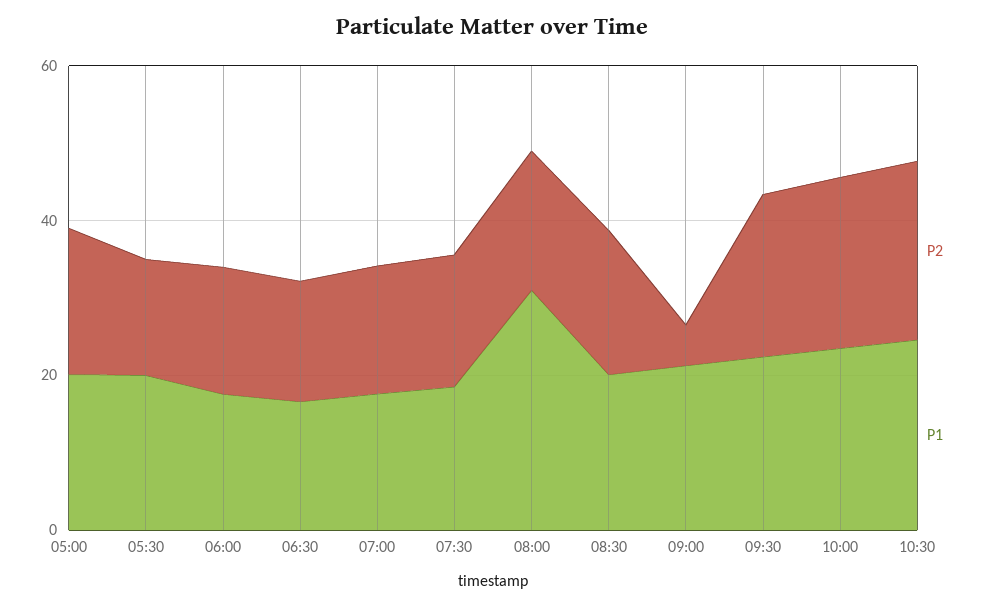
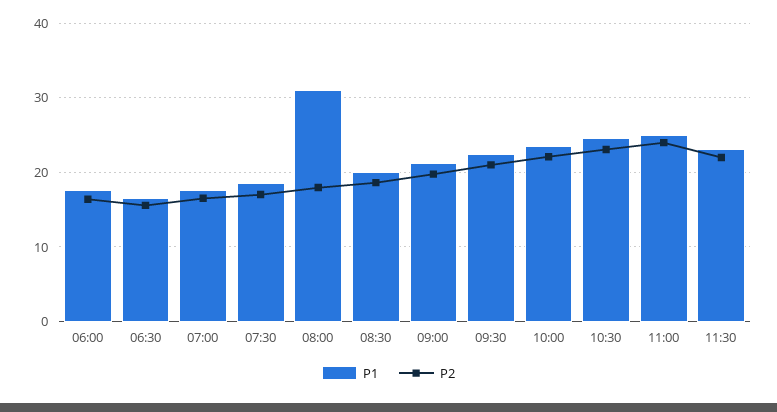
P2, 05:00: 20 -> none
P1, 05:00: 20 -> none
P2, 05:30: 15 -> none
P1, 05:30: 20 -> none
P2, 09:00: 5 -> 20
P1, 11:00: none -> 25
P2, 11:00: none -> 24
P1, 11:30: none -> 23
P2, 11:30: none -> 22

